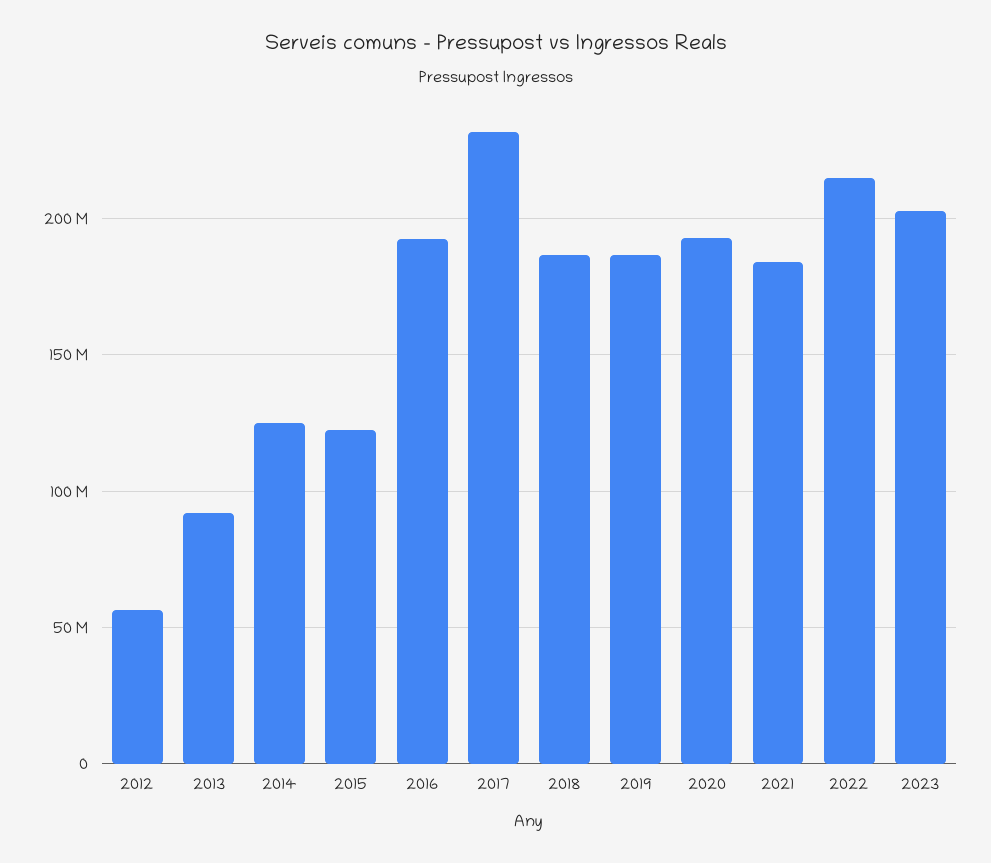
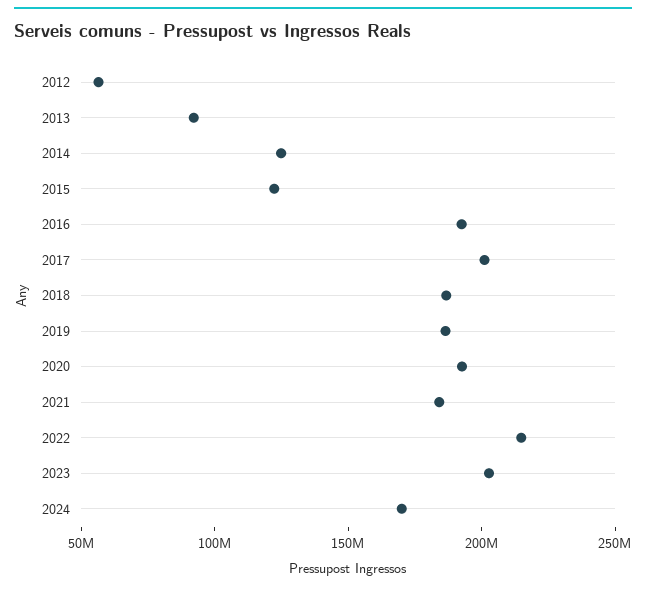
2017: 230000000 -> 200000000
2024: none -> 170000000

